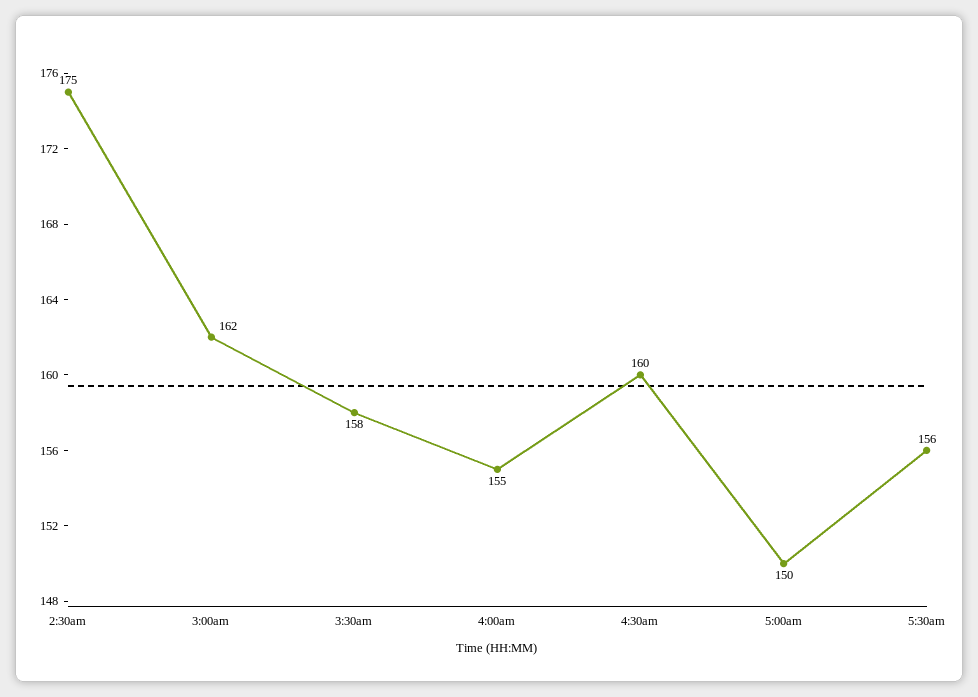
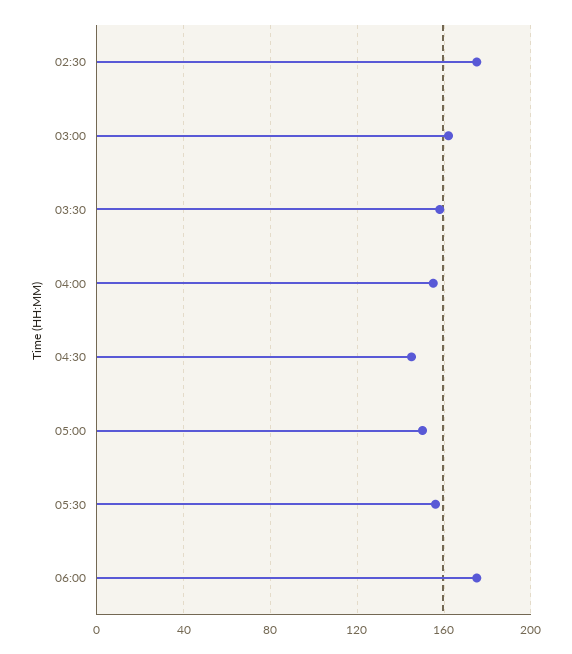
4:30am: 160 -> 145
06:00: none -> 175

